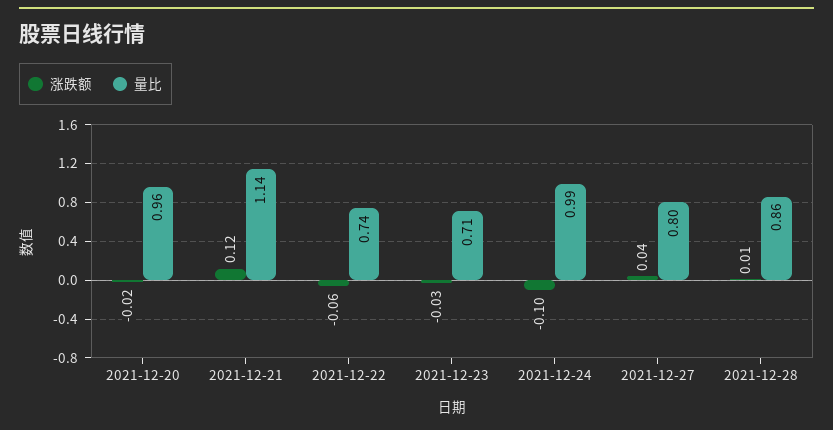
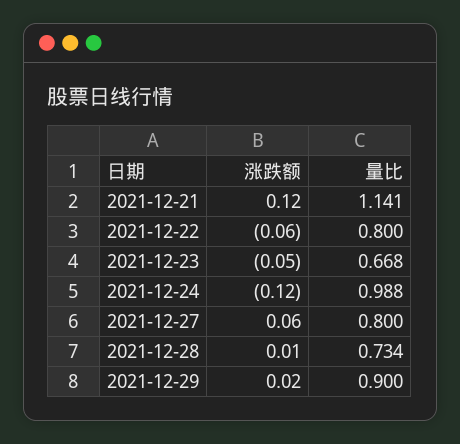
涨跌额, 2021-12-20: -0.02 -> none
量比, 2021-12-20: 0.96 -> none
量比, 2021-12-22: 0.74 -> 0.8
涨跌额, 2021-12-23: -0.03 -> -0.05
量比, 2021-12-23: 0.71 -> 0.668
涨跌额, 2021-12-24: -0.1 -> -0.12
涨跌额, 2021-12-27: 0.04 -> 0.06
量比, 2021-12-28: 0.86 -> 0.734
涨跌额, 2021-12-29: none -> 0.02
量比, 2021-12-29: none -> 0.9

